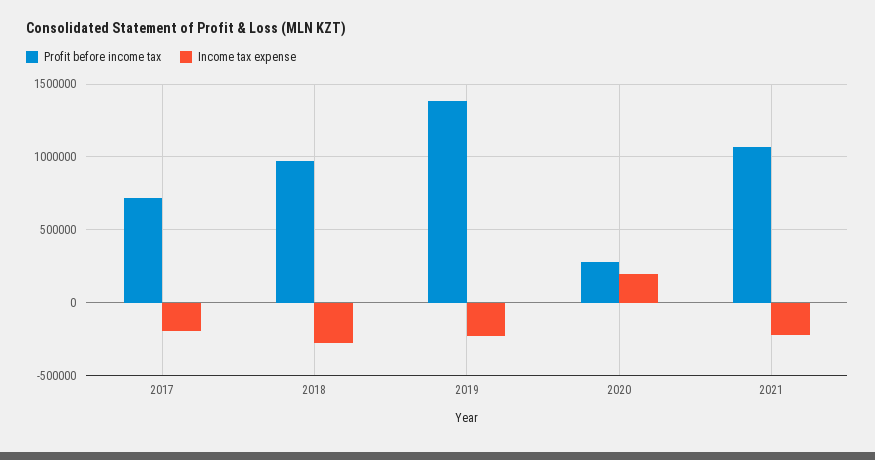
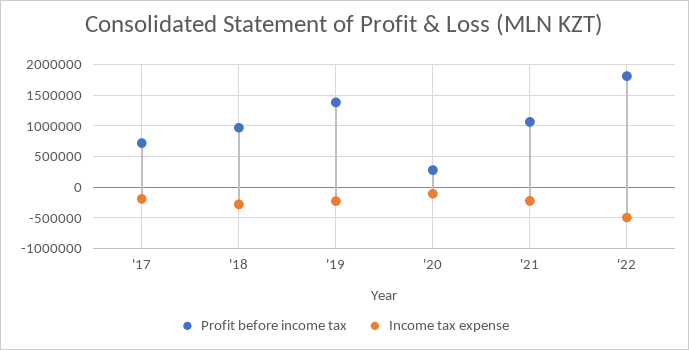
Income tax expense, 2020: 200000 -> -100000
Profit before income tax, '22: none -> 1800000
Income tax expense, '22: none -> -500000

